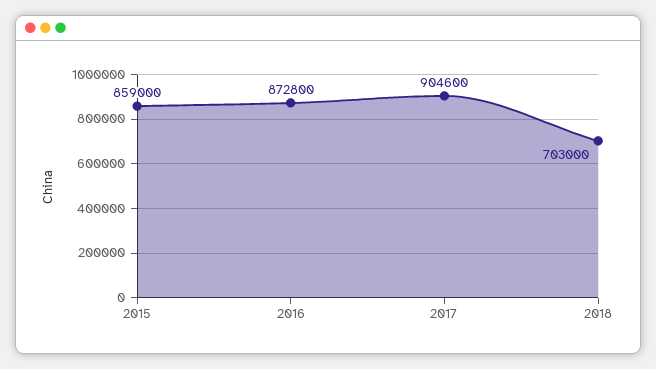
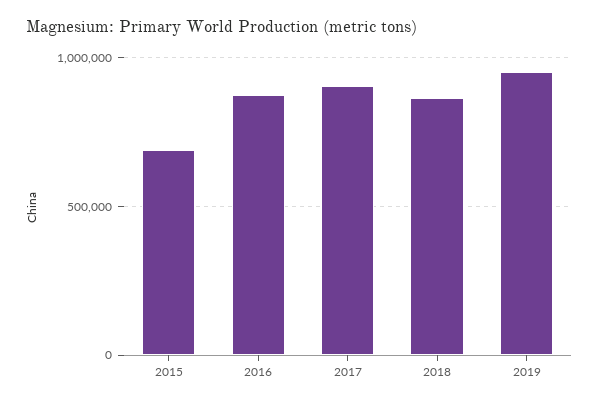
2015: 859000 -> 700000
2018: 703000 -> 850000
2019: none -> 950000

